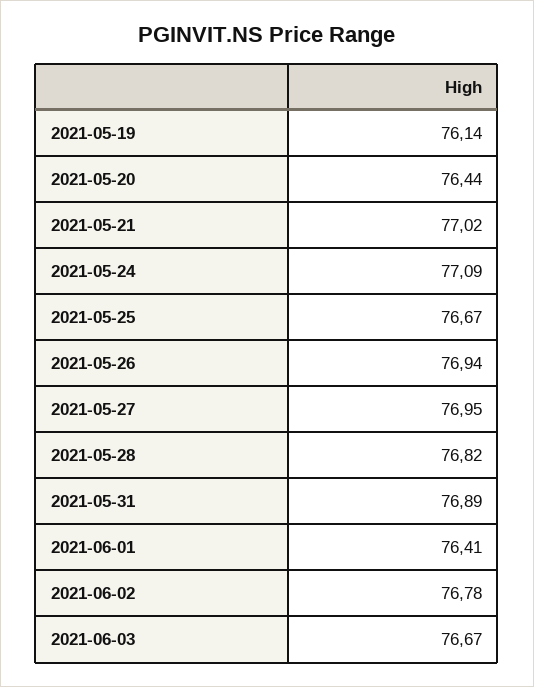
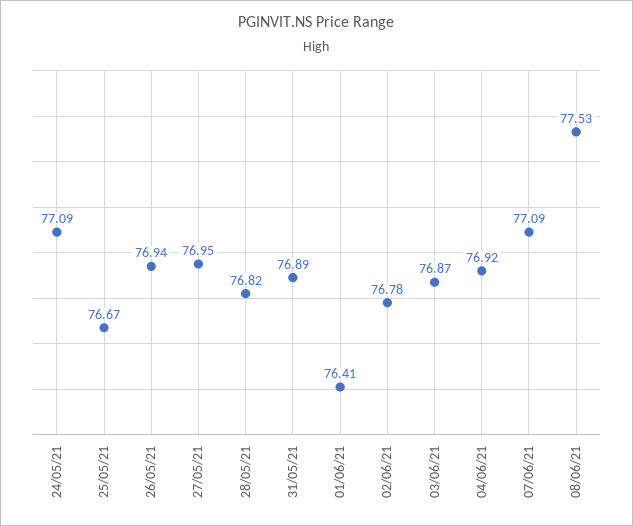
2021-05-19: 76.14 -> none
2021-05-20: 76.44 -> none
2021-05-21: 77.02 -> none
2021-06-03: 76.67 -> 76.87
04/06/21: none -> 76.92
07/06/21: none -> 77.09
08/06/21: none -> 77.53

